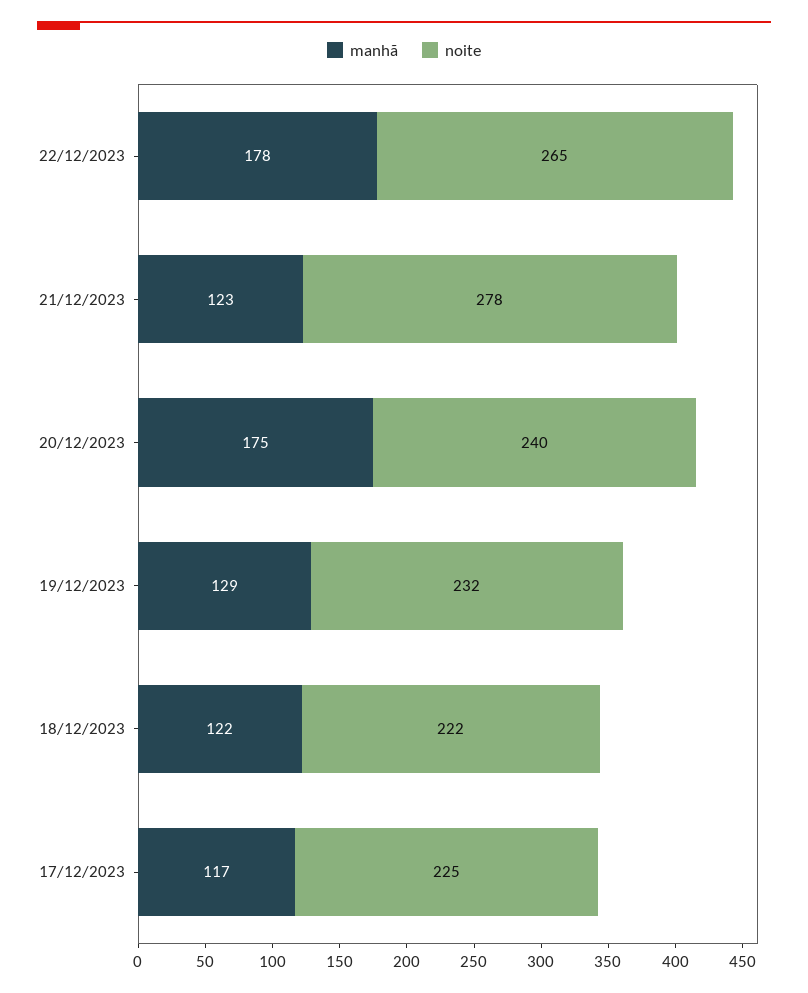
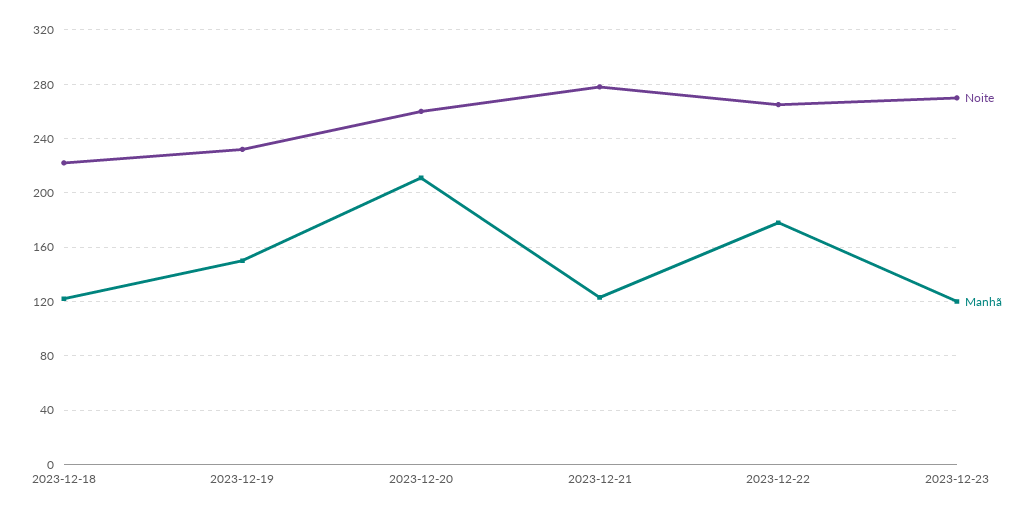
manhã, 20/12/2023: 175 -> 210
noite, 20/12/2023: 240 -> 260
manhã, 19/12/2023: 129 -> 150
manhã, 17/12/2023: 117 -> none
noite, 17/12/2023: 225 -> none
noite, 2023-12-23: none -> 270
manhã, 2023-12-23: none -> 120

